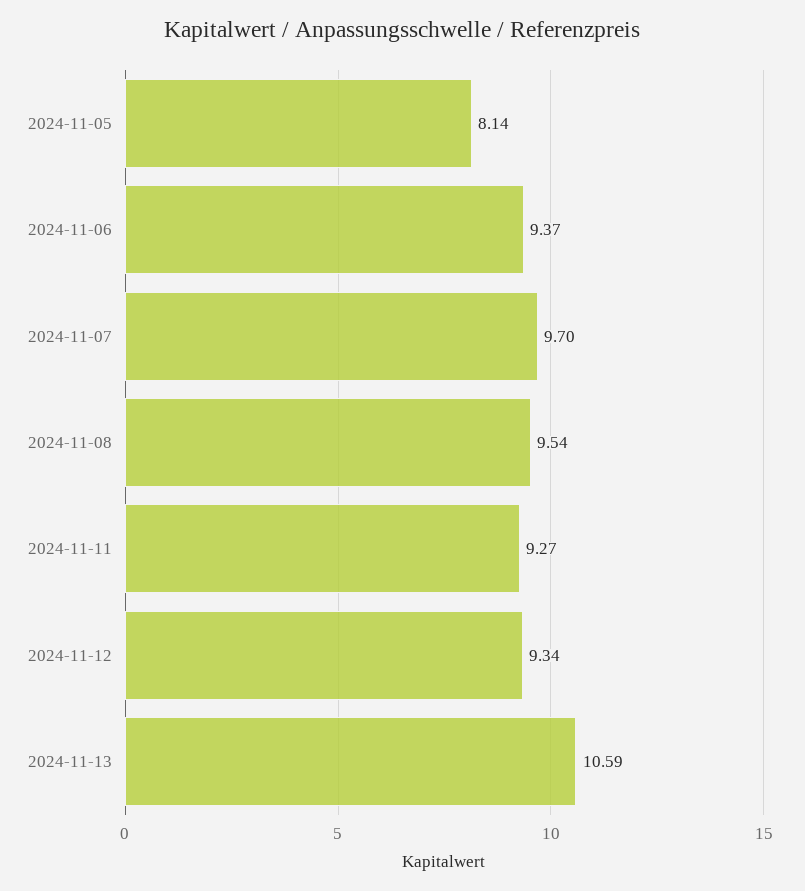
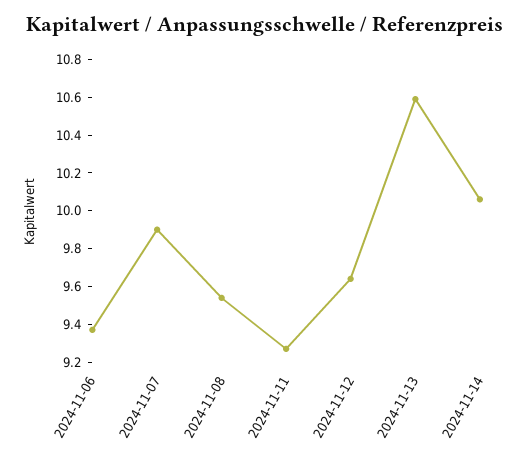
2024-11-05: 8.14 -> none
2024-11-07: 9.7 -> 9.9
2024-11-12: 9.34 -> 9.65
2024-11-14: none -> 10.05

